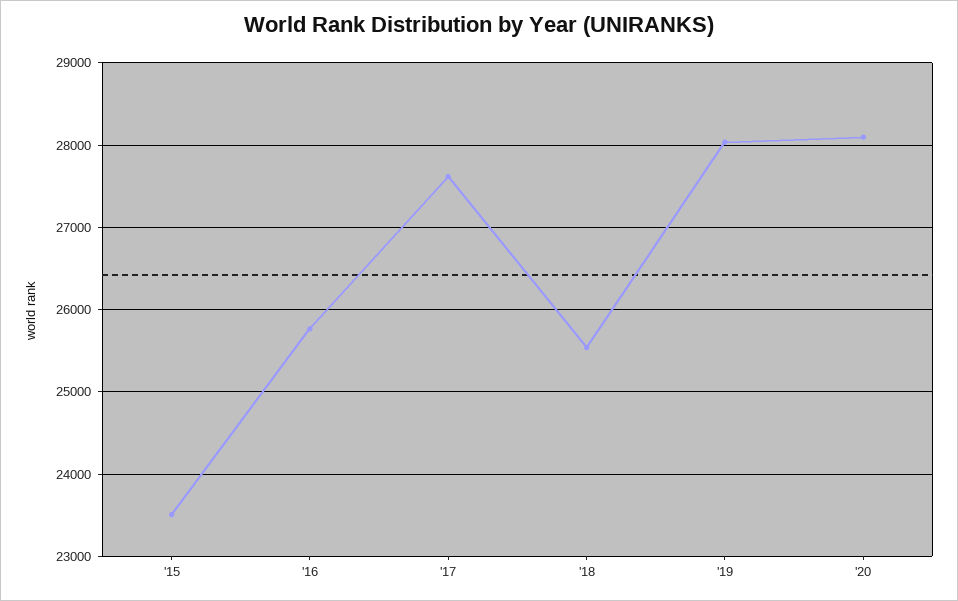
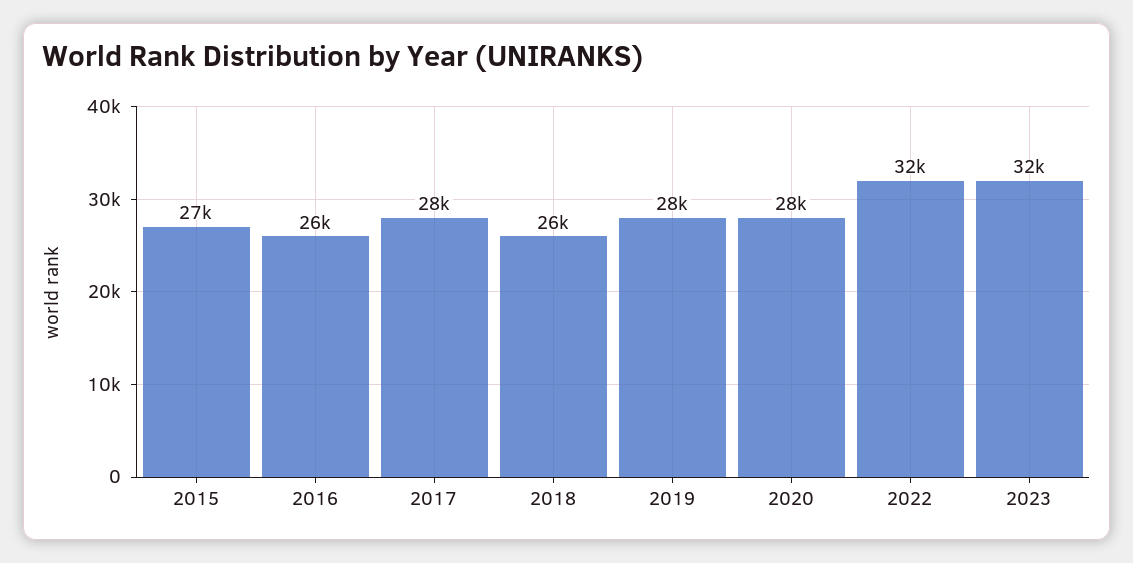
'15: 23500 -> 27000
2022: none -> 32000
2023: none -> 32000

